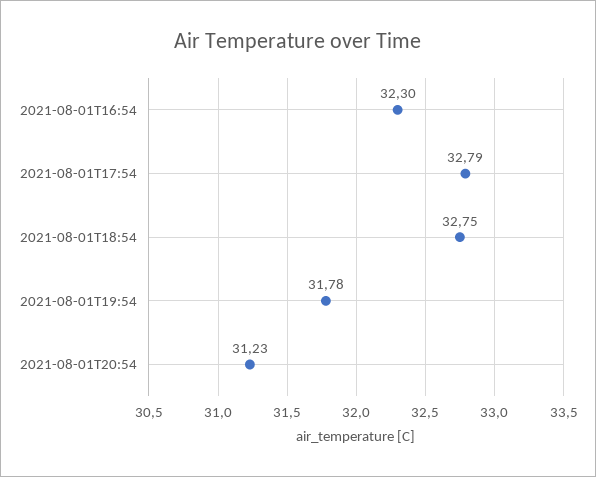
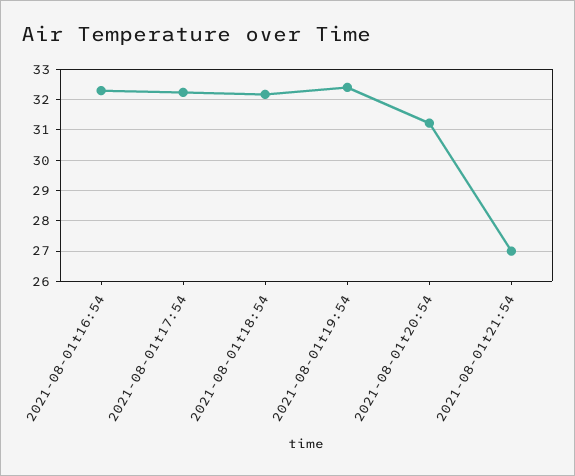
2021-08-01T17:54: 32.79 -> 32.2
2021-08-01T18:54: 32.75 -> 32.2
2021-08-01T19:54: 31.78 -> 32.4
2021-08-01t21:54: none -> 27

